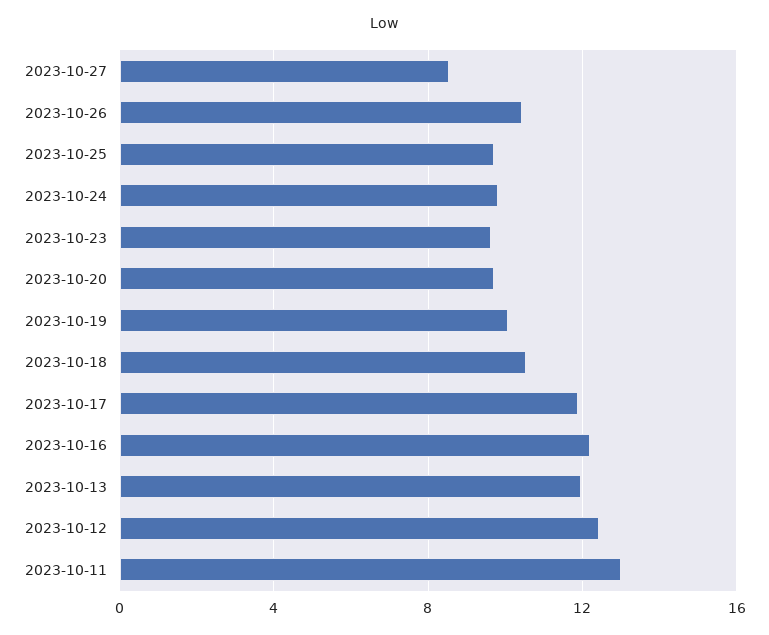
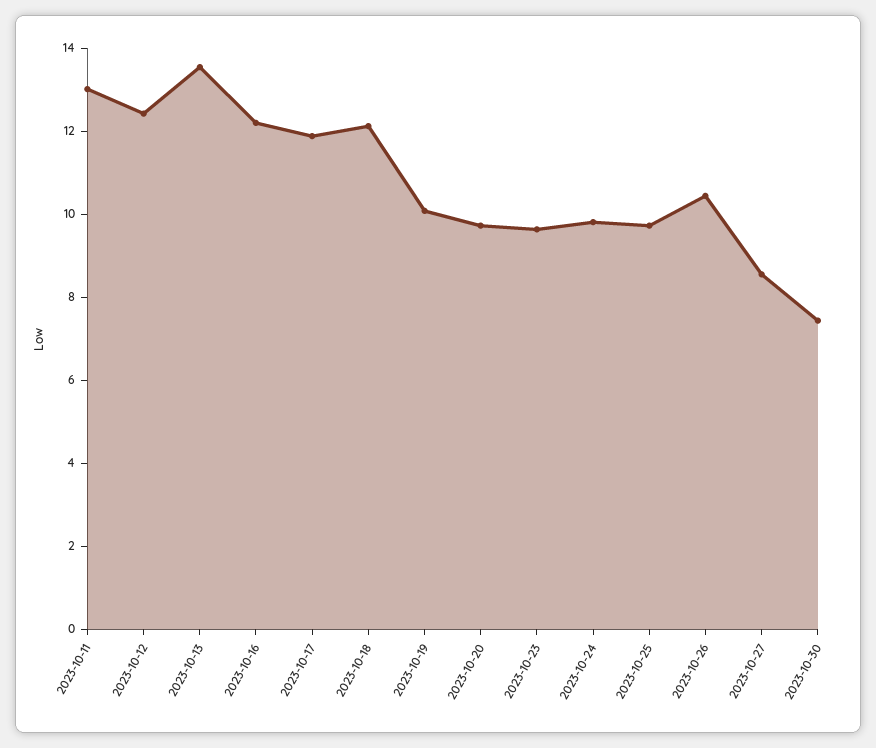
2023-10-18: 10.5 -> 12
2023-10-13: 12 -> 13.5
2023-10-30: none -> 7.5

